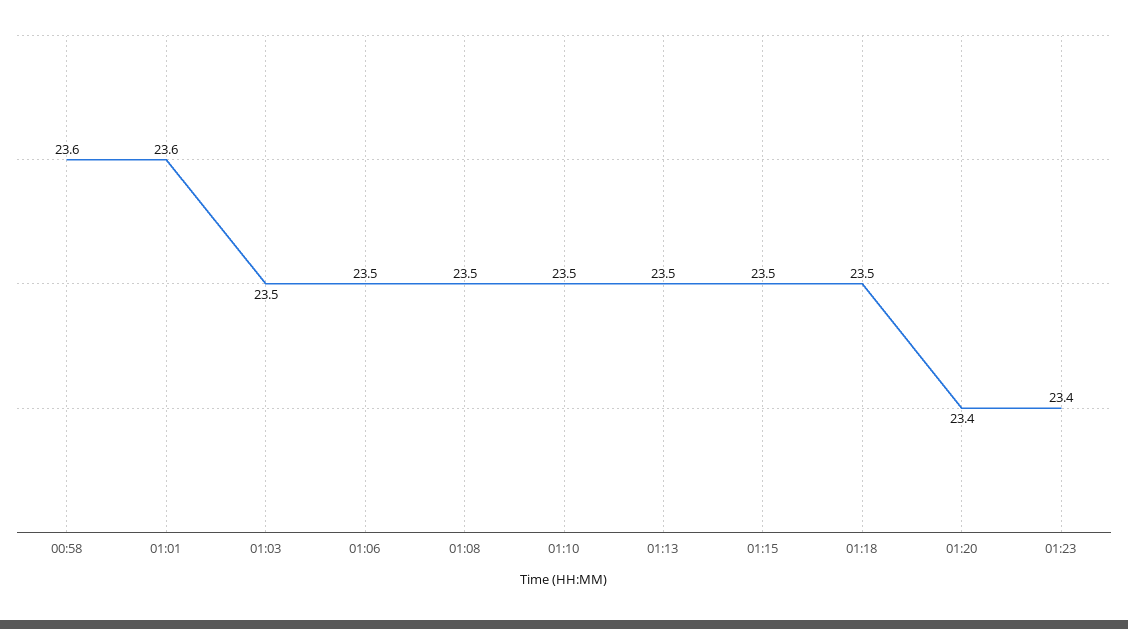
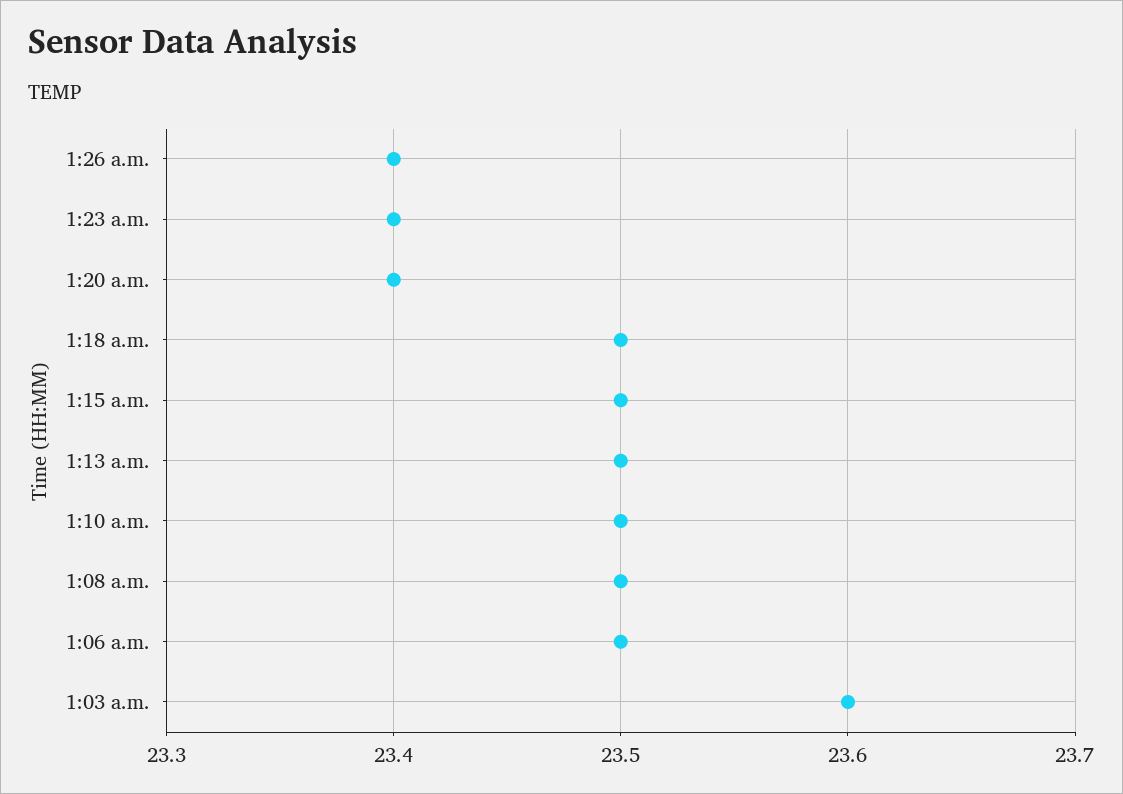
00:58: 23.6 -> none
01:01: 23.6 -> none
01:03: 23.5 -> 23.6
1:26 a.m.: none -> 23.4

